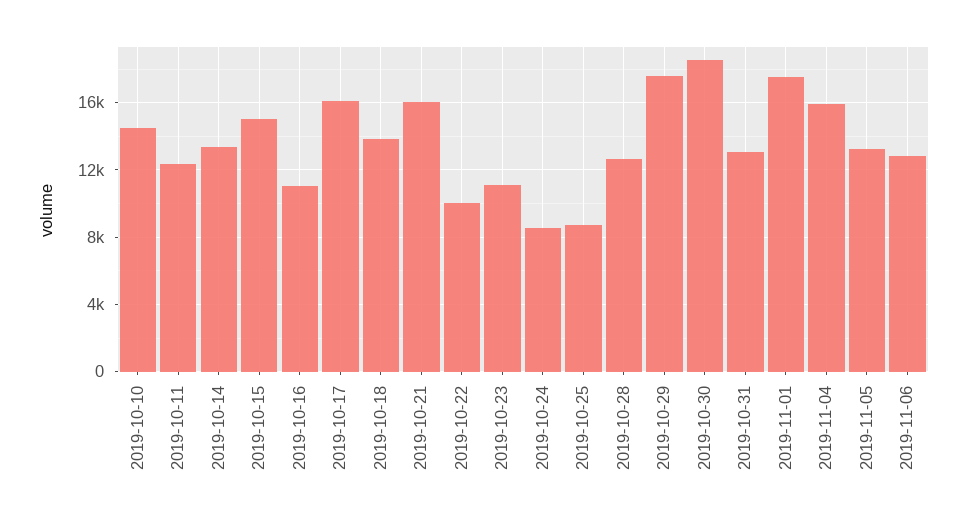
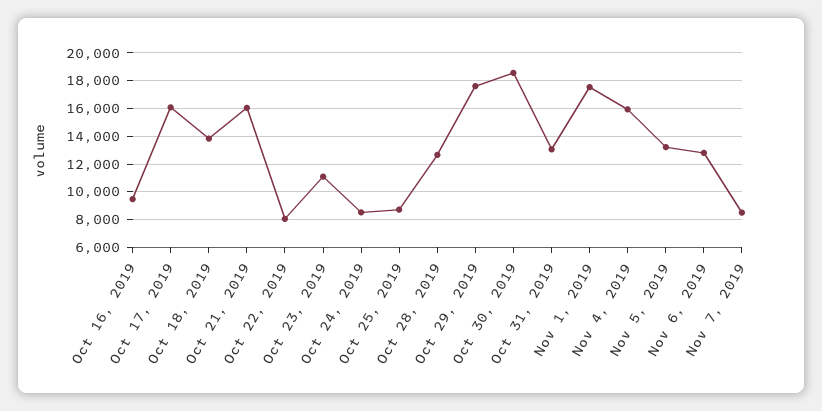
2019-10-10: 14500 -> none
2019-10-11: 12500 -> none
2019-10-14: 13500 -> none
2019-10-15: 15000 -> none
2019-10-16: 11000 -> 9500
2019-10-22: 10000 -> 8000
Nov 7, 2019: none -> 8500

